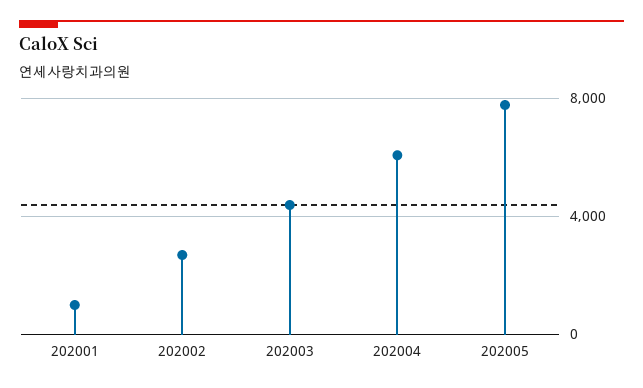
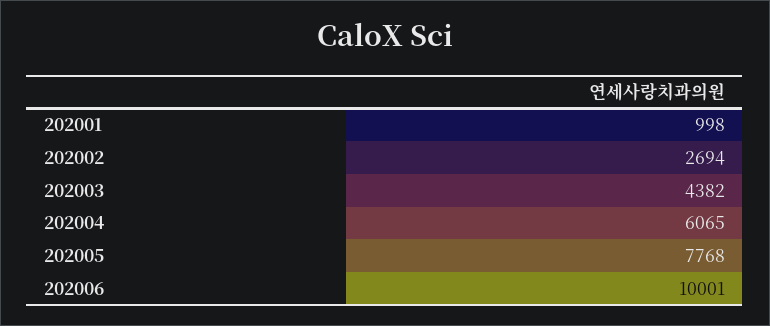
202006: none -> 10001

